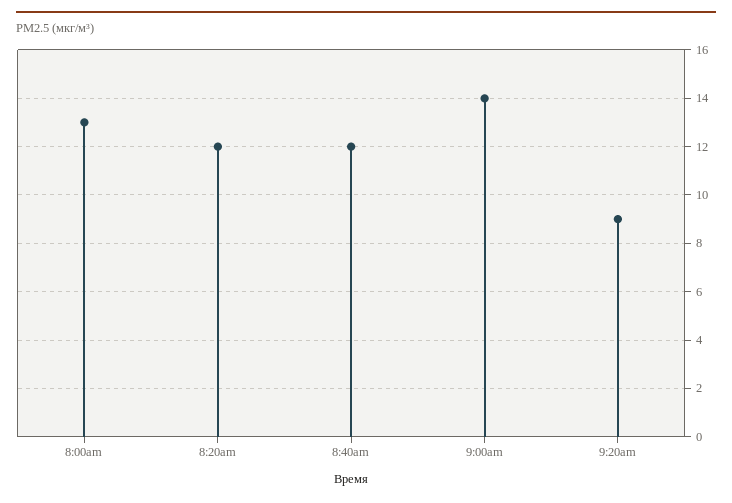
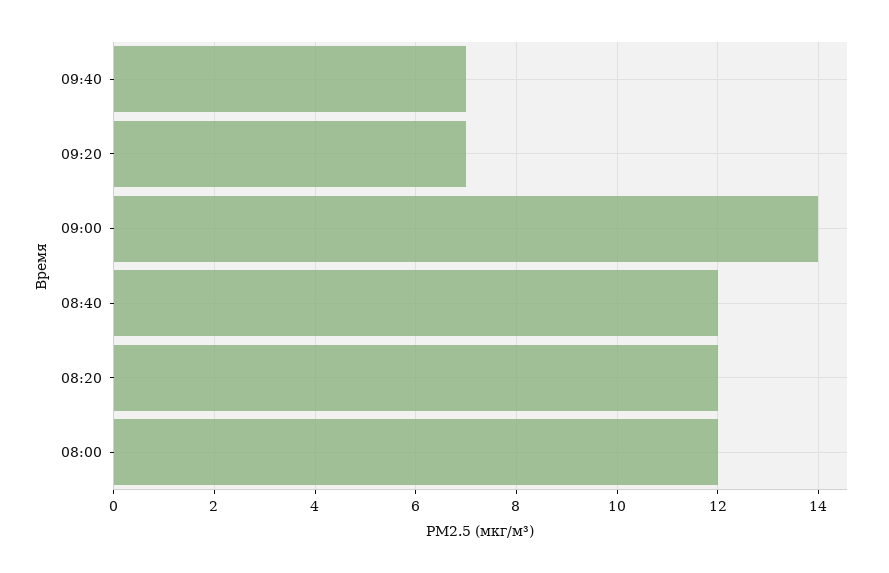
8:00am: 13 -> 12
9:20am: 9 -> 7
09:40: none -> 7

